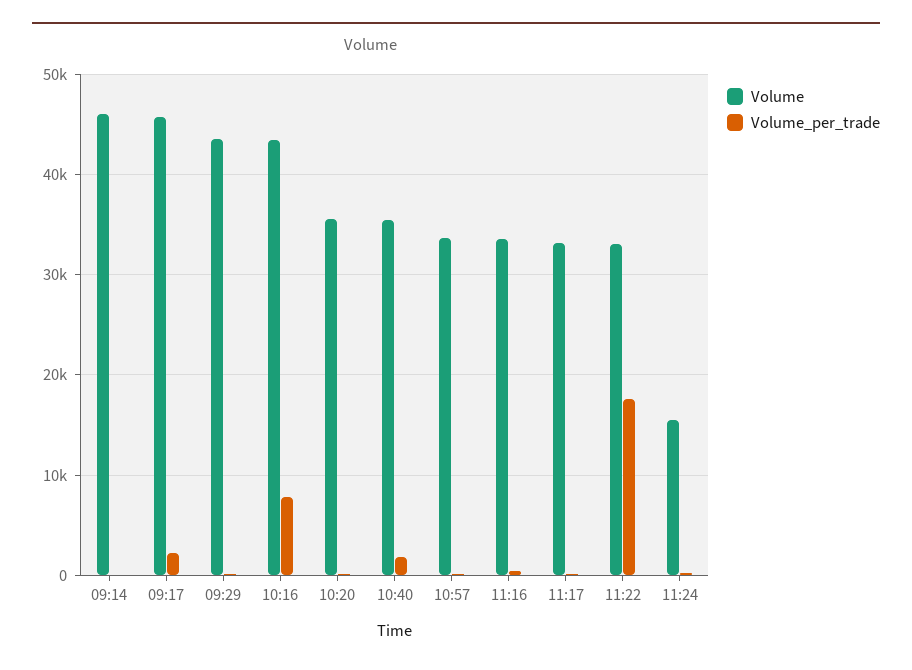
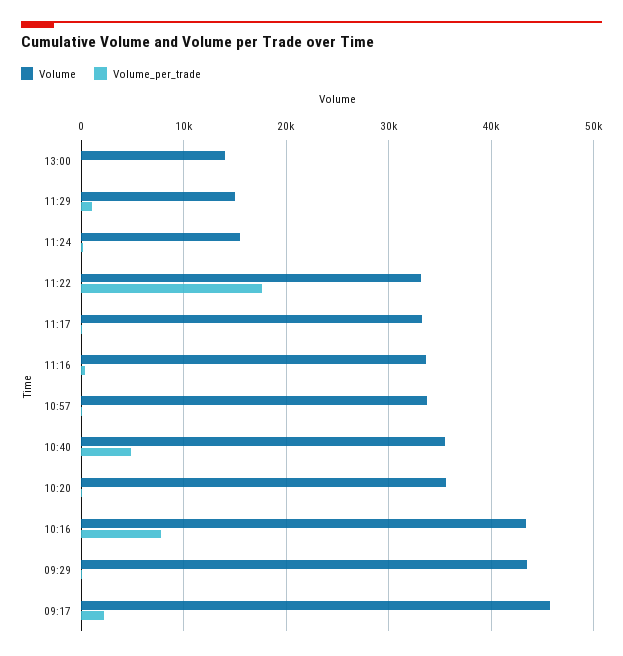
Volume, 09:14: 46000 -> none
Volume_per_trade, 09:14: 0 -> none
Volume_per_trade, 10:40: 2000 -> 5000
Volume, 13:00: none -> 14000
Volume_per_trade, 13:00: none -> 0
Volume, 11:29: none -> 15000
Volume_per_trade, 11:29: none -> 1000

